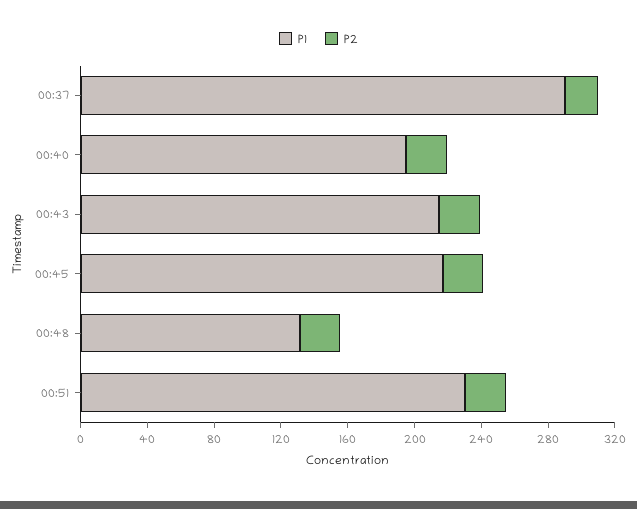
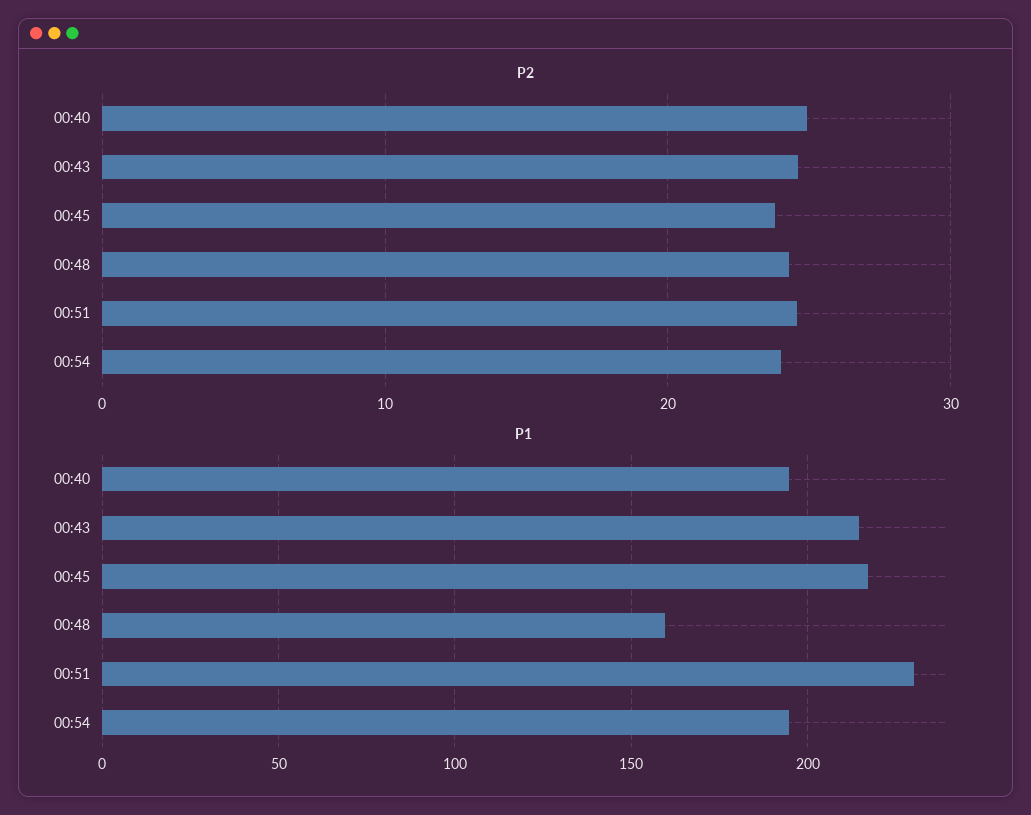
P1, 00:37: 290 -> none
P2, 00:37: 20 -> none
P1, 00:48: 130 -> 160
P2, 00:54: none -> 24
P1, 00:54: none -> 195

